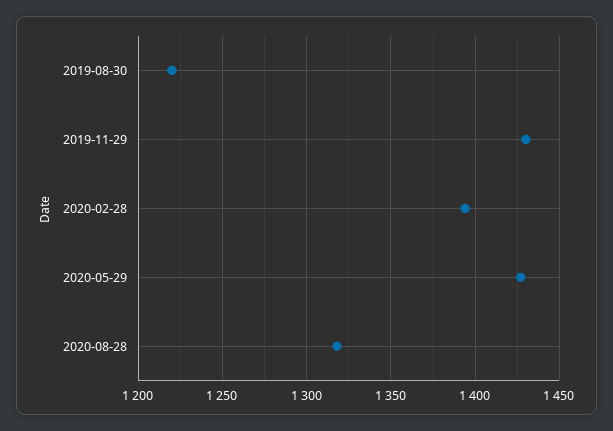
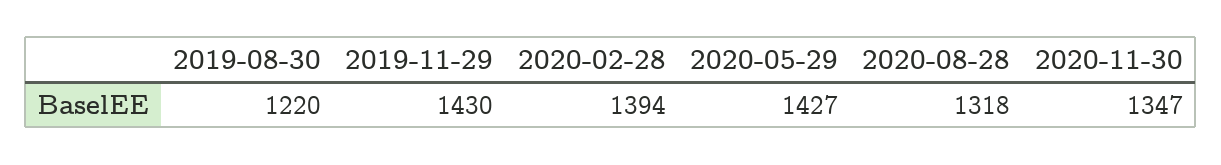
2020-11-30: none -> 1347

